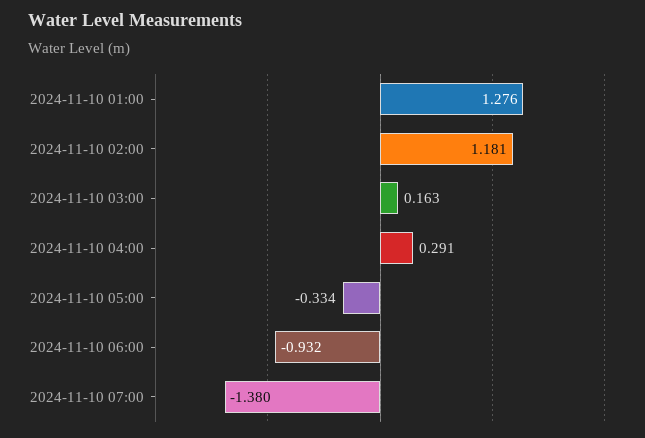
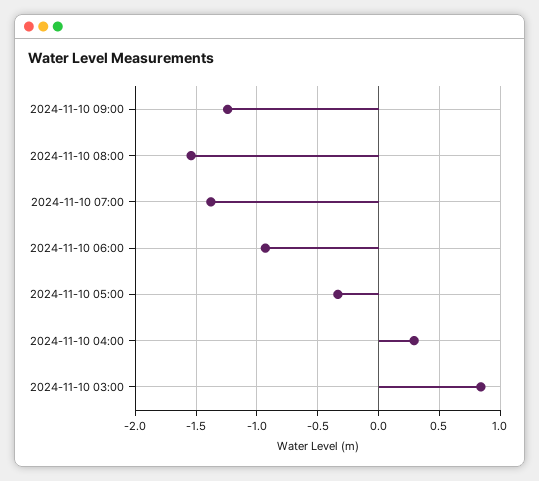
2024-11-10 01:00: 1.276 -> none
2024-11-10 02:00: 1.181 -> none
2024-11-10 03:00: 0.163 -> 0.85
2024-11-10 09:00: none -> -1.25
2024-11-10 08:00: none -> -1.55

